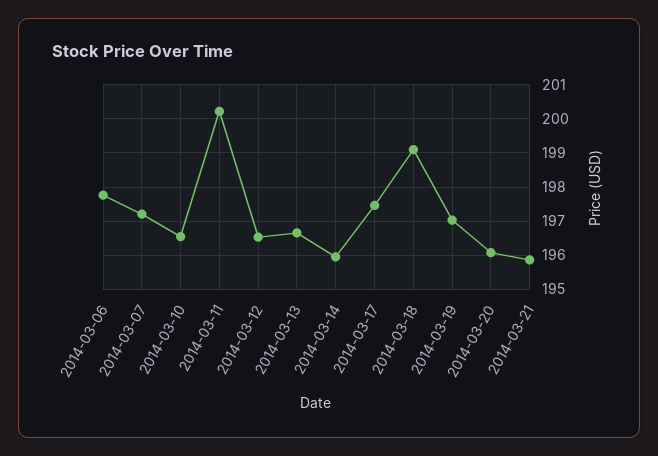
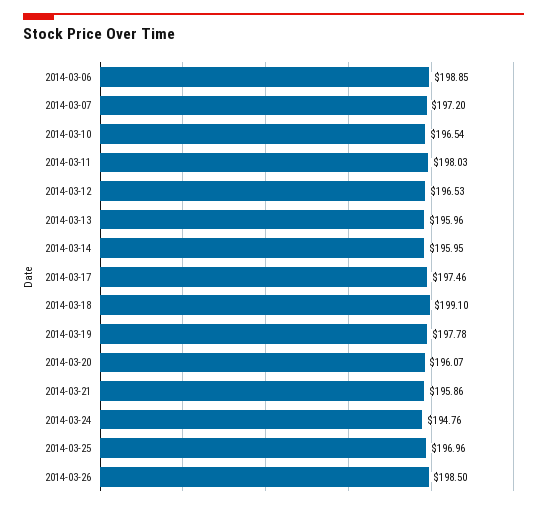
2014-03-06: 197.8 -> 198.85
2014-03-11: 200.2 -> 198.03
2014-03-13: 196.6 -> 195.96
2014-03-19: 197 -> 197.78
2014-03-24: none -> 194.76
2014-03-25: none -> 196.96
2014-03-26: none -> 198.5

